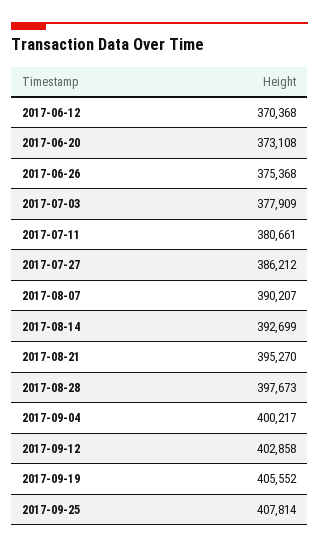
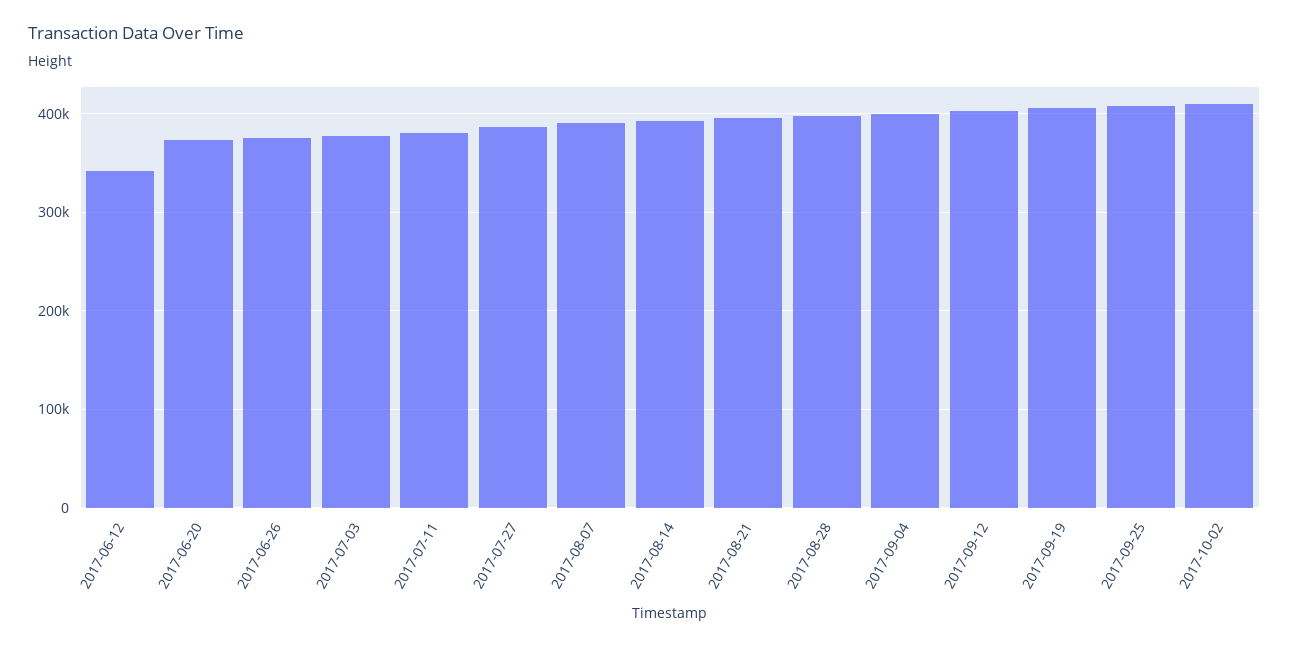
2017-06-12: 370368 -> 340000
2017-10-02: none -> 410000

